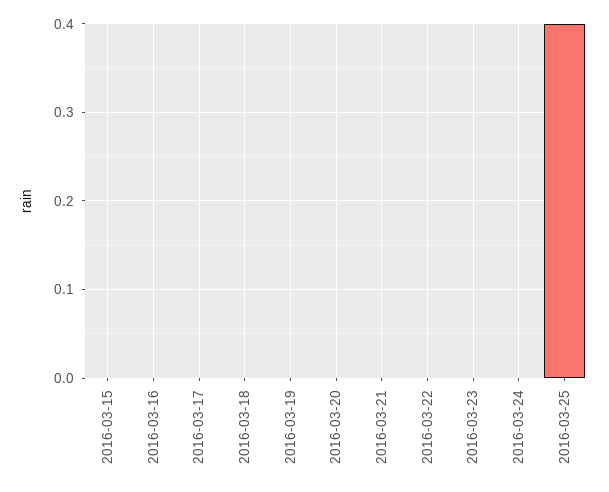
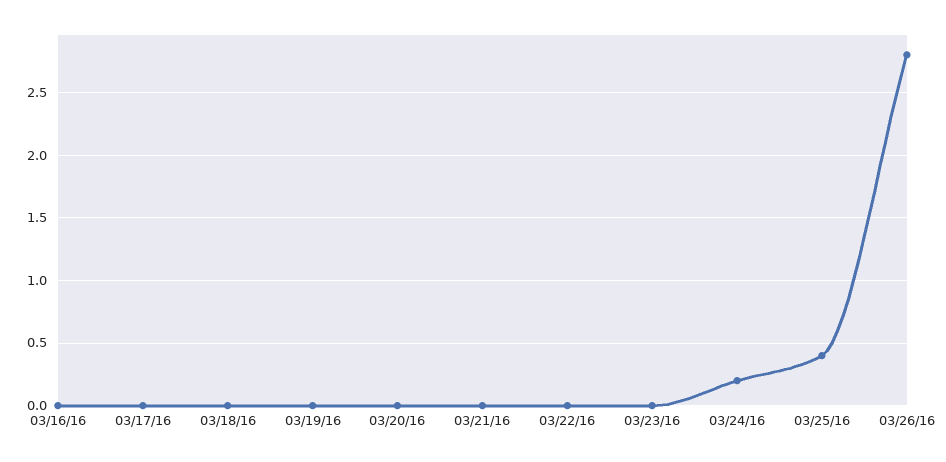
2016-03-15: 0 -> none
2016-03-24: 0 -> 0.2
03/26/16: none -> 2.8

